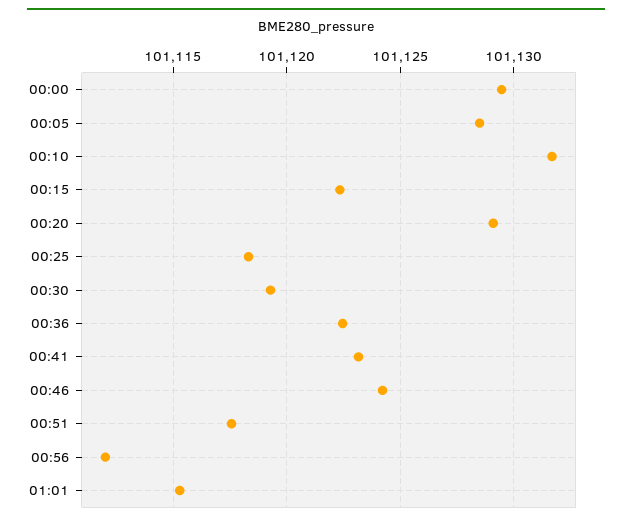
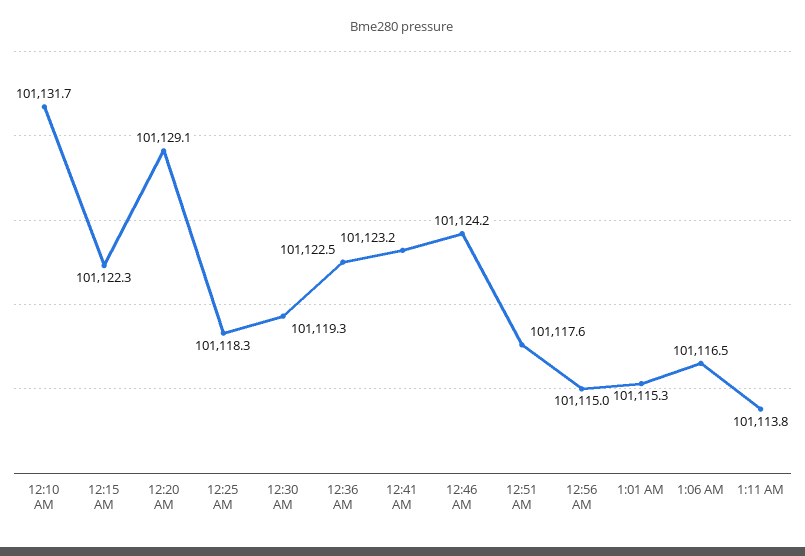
00:00: 101129.5 -> none
00:05: 101128.5 -> none
00:56: 101112 -> 101115
1:06 AM: none -> 101116.5
1:11 AM: none -> 101113.8

